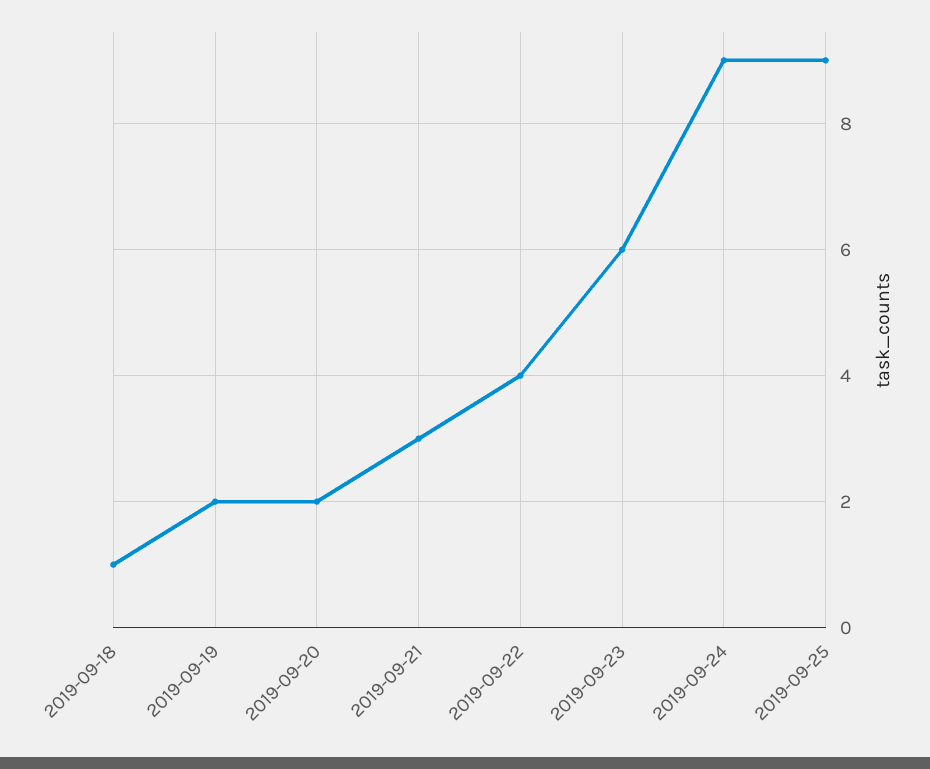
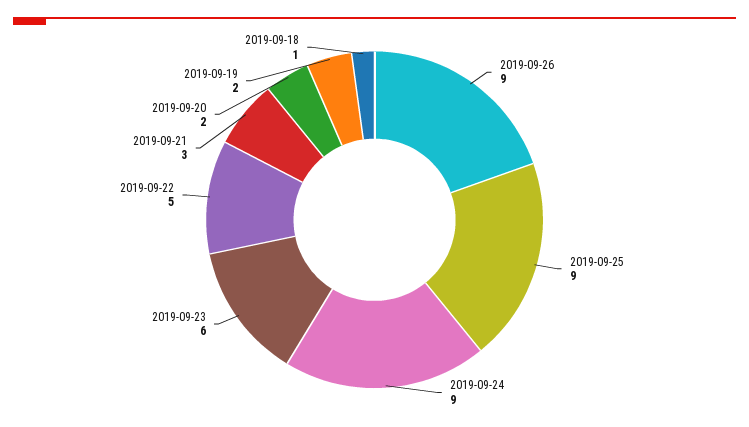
2019-09-22: 4 -> 5
2019-09-26: none -> 9

